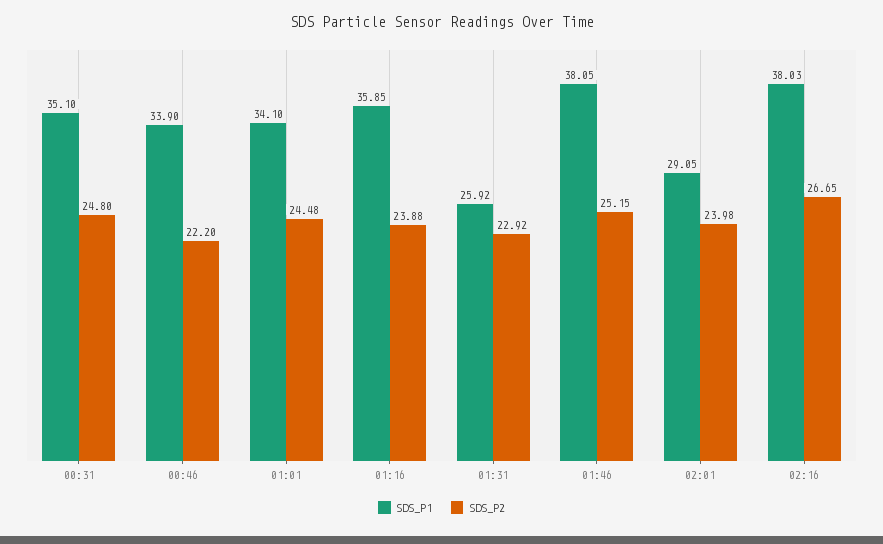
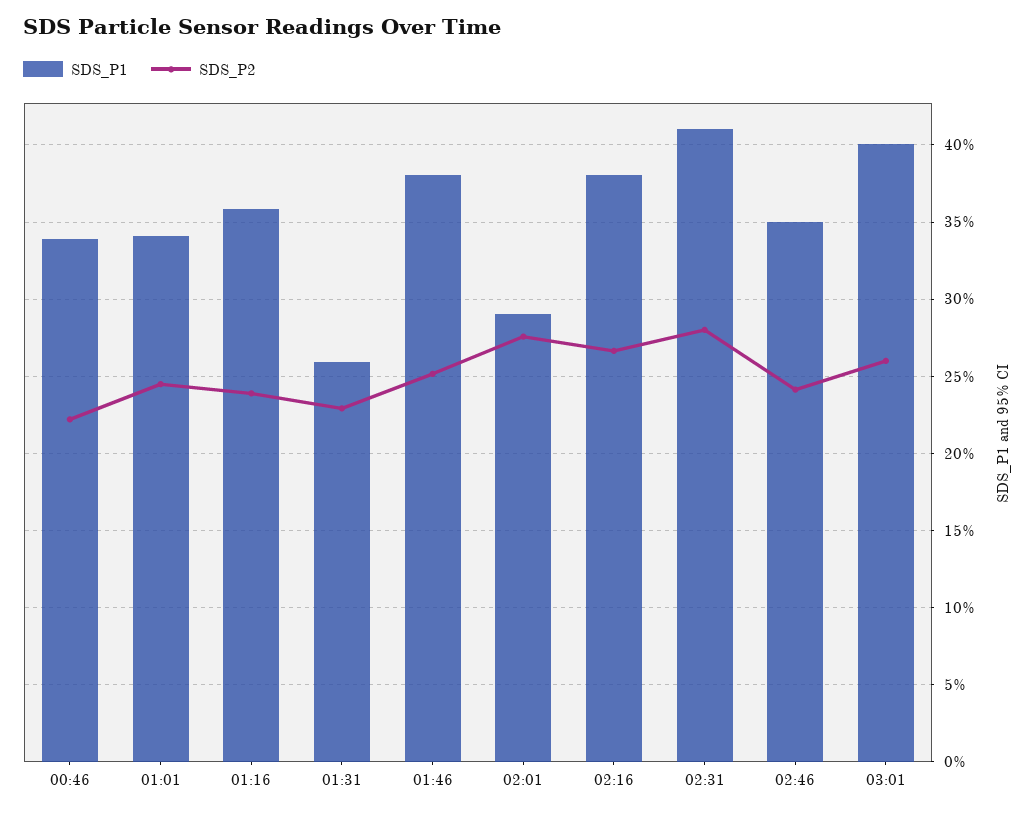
SDS_P1, 00:31: 35.1 -> none
SDS_P2, 00:31: 24.8 -> none
SDS_P2, 02:01: 23.98 -> 27.5
SDS_P1, 02:31: none -> 41
SDS_P2, 02:31: none -> 28
SDS_P1, 02:46: none -> 35
SDS_P2, 02:46: none -> 24
SDS_P1, 03:01: none -> 40
SDS_P2, 03:01: none -> 26

